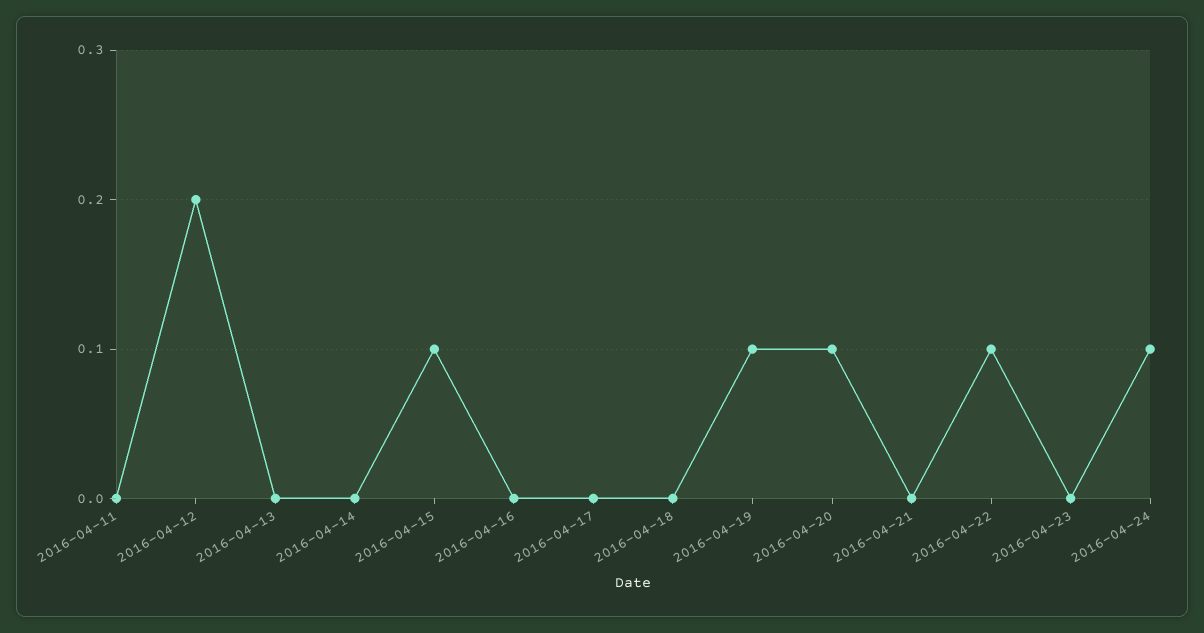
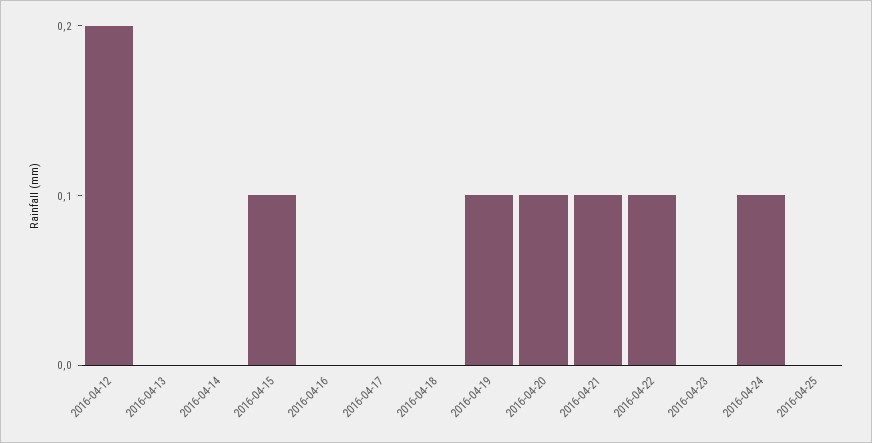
2016-04-11: 0 -> none
2016-04-21: 0 -> 0.1
2016-04-25: none -> 0

